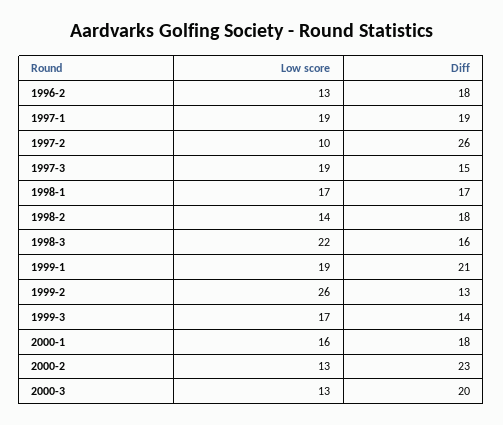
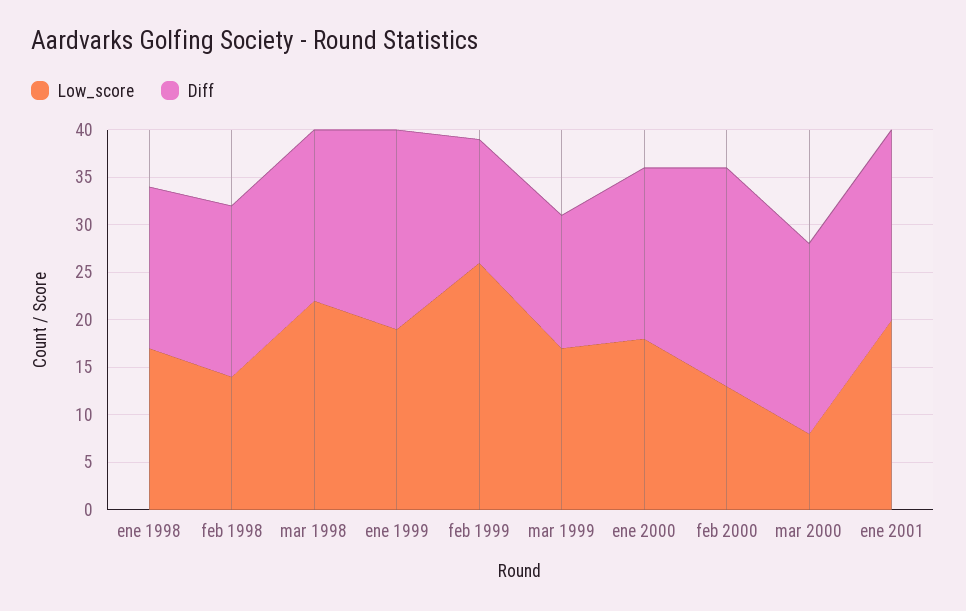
Low score, 1996-2: 13 -> none
Diff, 1996-2: 18 -> none
Low score, 1997-1: 19 -> none
Diff, 1997-1: 19 -> none
Low score, 1997-2: 10 -> none
Diff, 1997-2: 26 -> none
Low score, 1997-3: 19 -> none
Diff, 1997-3: 15 -> none
Diff, 1998-3: 16 -> 18
Low score, 2000-1: 16 -> 18
Low score, 2000-3: 13 -> 8
Low score, ene 2001: none -> 20
Diff, ene 2001: none -> 20

